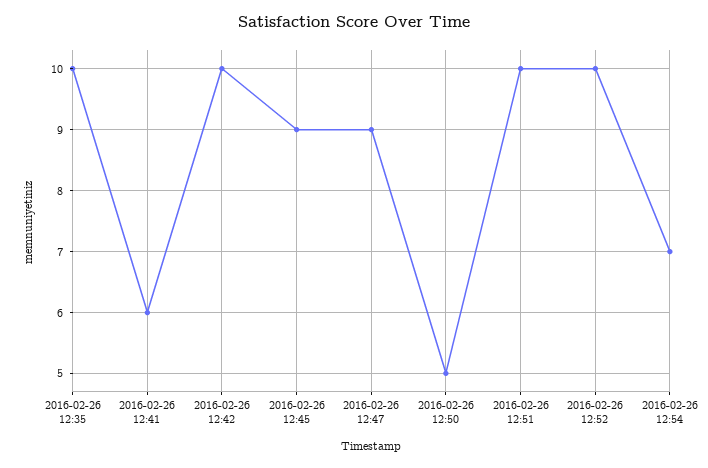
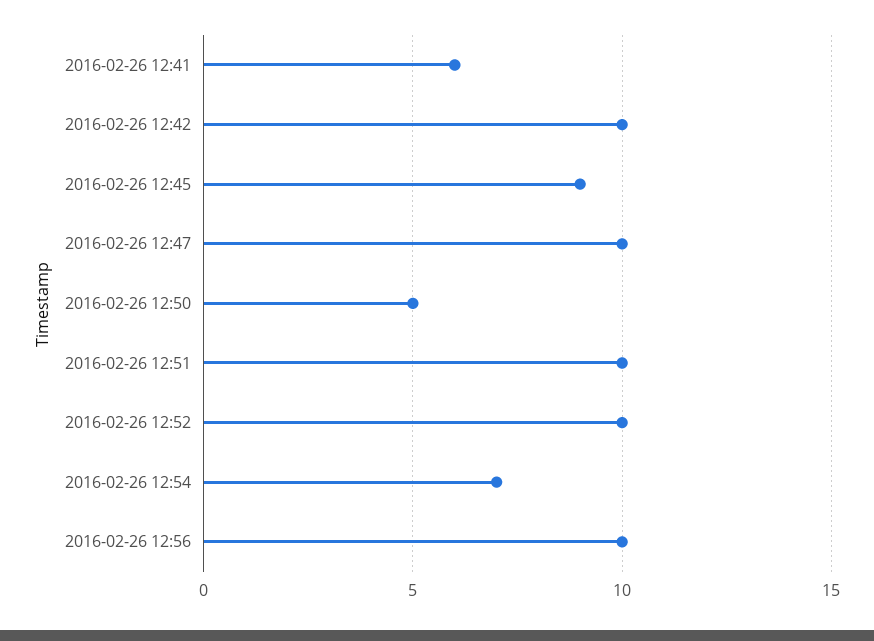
2016-02-26 12:35: 10 -> none
2016-02-26 12:47: 9 -> 10
2016-02-26 12:56: none -> 10

